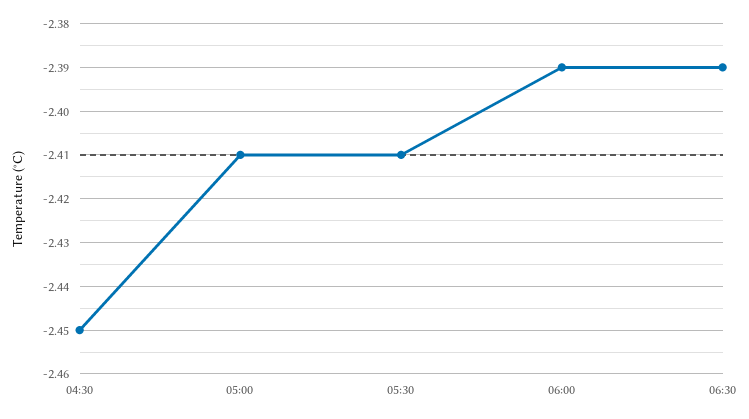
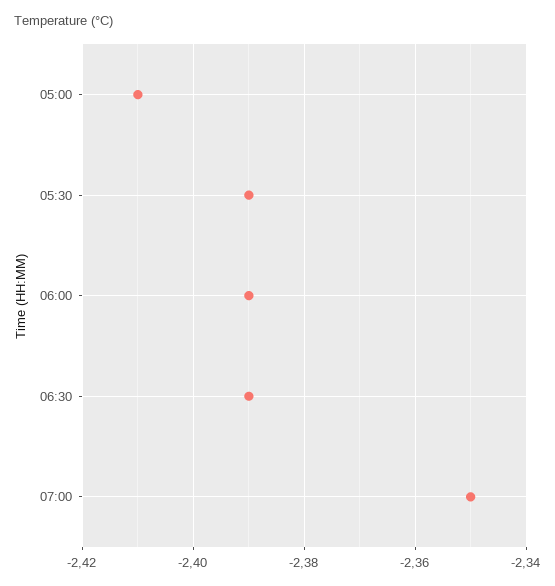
04:30: -2.45 -> none
05:30: -2.41 -> -2.39
07:00: none -> -2.35

